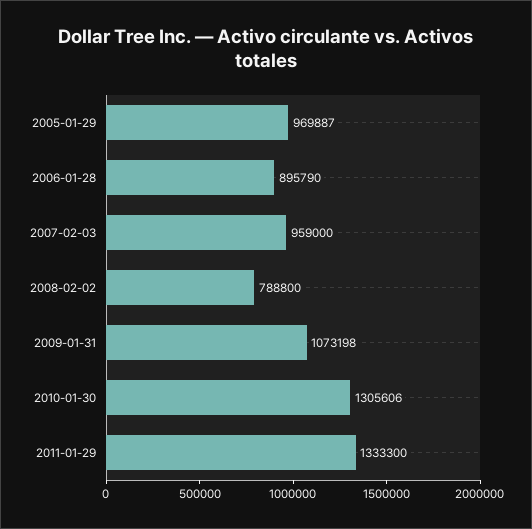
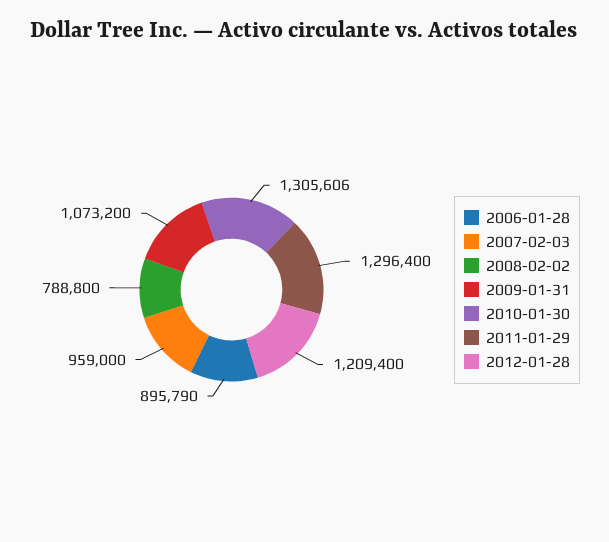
2005-01-29: 969887 -> none
2009-01-31: 1073198 -> 1073200
2011-01-29: 1333300 -> 1296400
2012-01-28: none -> 1209400

